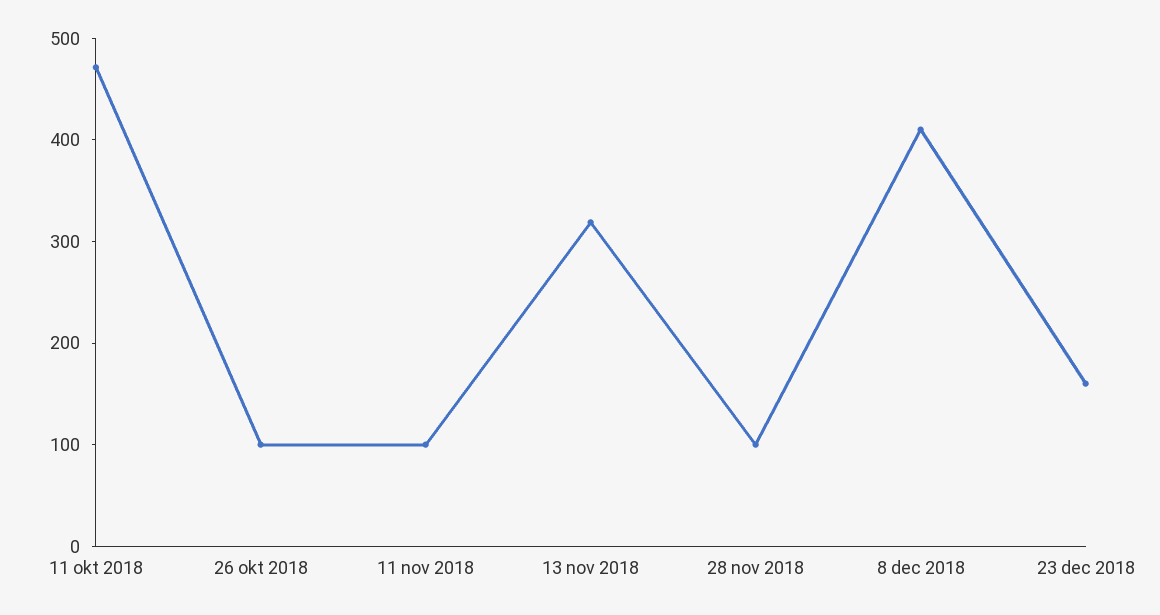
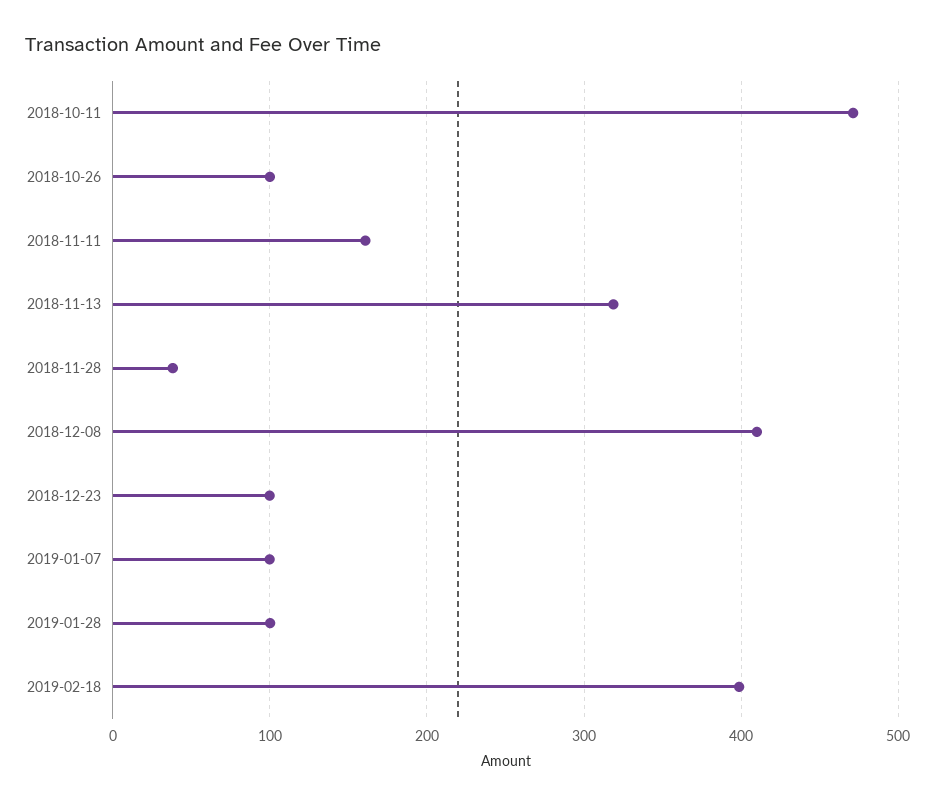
11 nov 2018: 100 -> 160
28 nov 2018: 100 -> 40
23 dec 2018: 160 -> 100
2019-01-07: none -> 100
2019-01-28: none -> 100
2019-02-18: none -> 400

